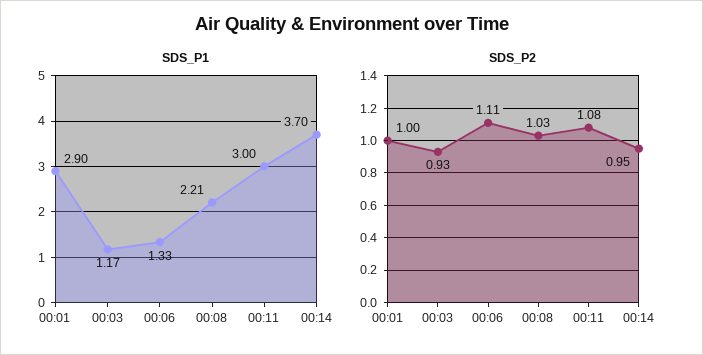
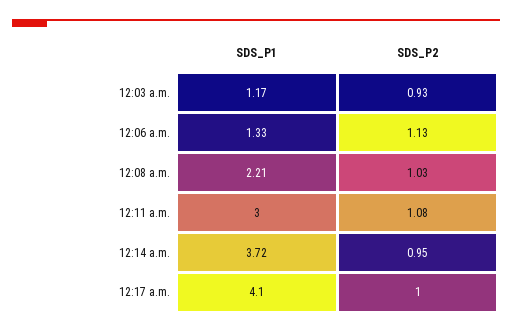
SDS_P1, 00:01: 2.9 -> none
SDS_P1, 00:14: 3.7 -> 3.72
SDS_P2, 00:01: 1 -> none
SDS_P2, 00:06: 1.11 -> 1.13
SDS_P1, 12:17 a.m.: none -> 4.1
SDS_P2, 12:17 a.m.: none -> 1

